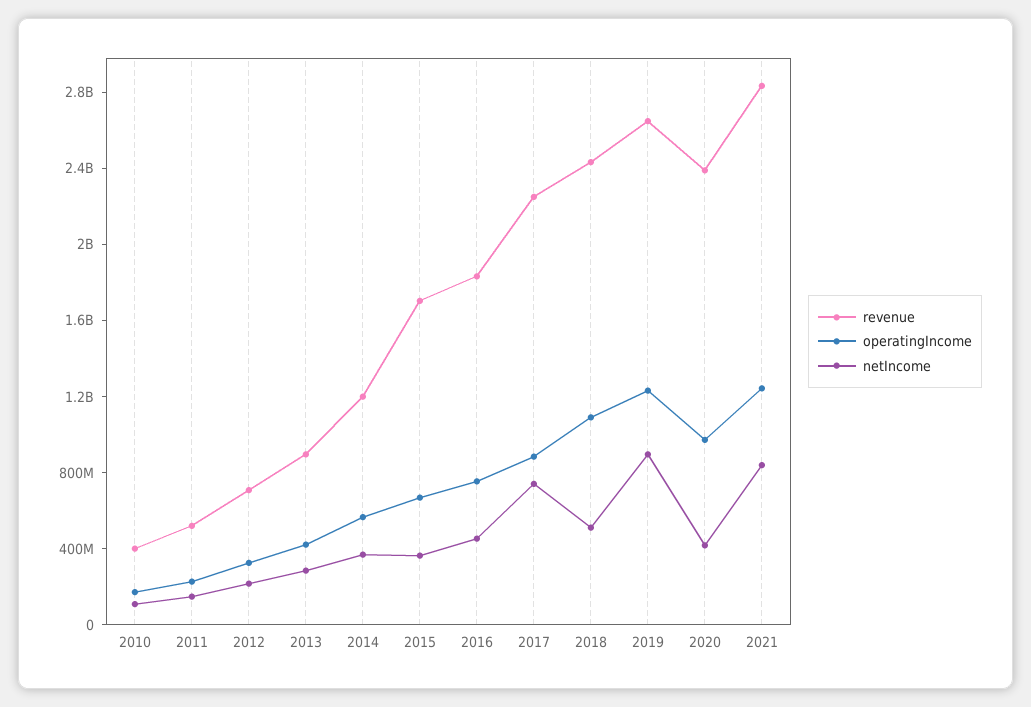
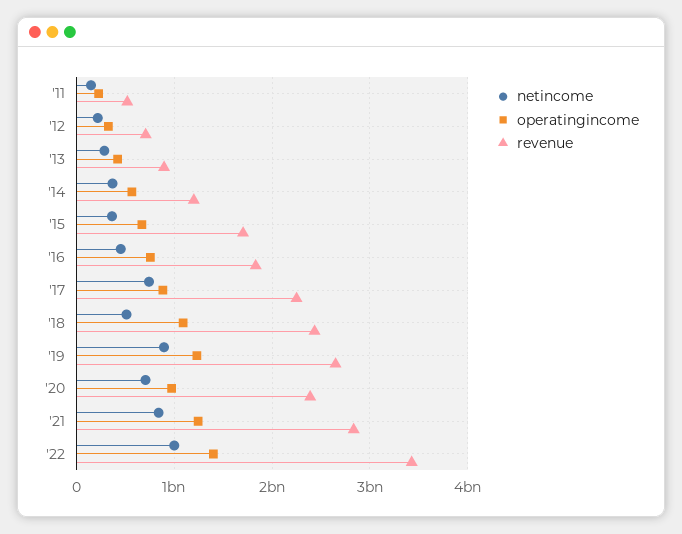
revenue, 2010: 400000000 -> none
operatingIncome, 2010: 200000000 -> none
netIncome, 2010: 100000000 -> none
netIncome, 2020: 400000000 -> 700000000
netIncome, '22: none -> 1000000000
operatingIncome, '22: none -> 1400000000
revenue, '22: none -> 3400000000

